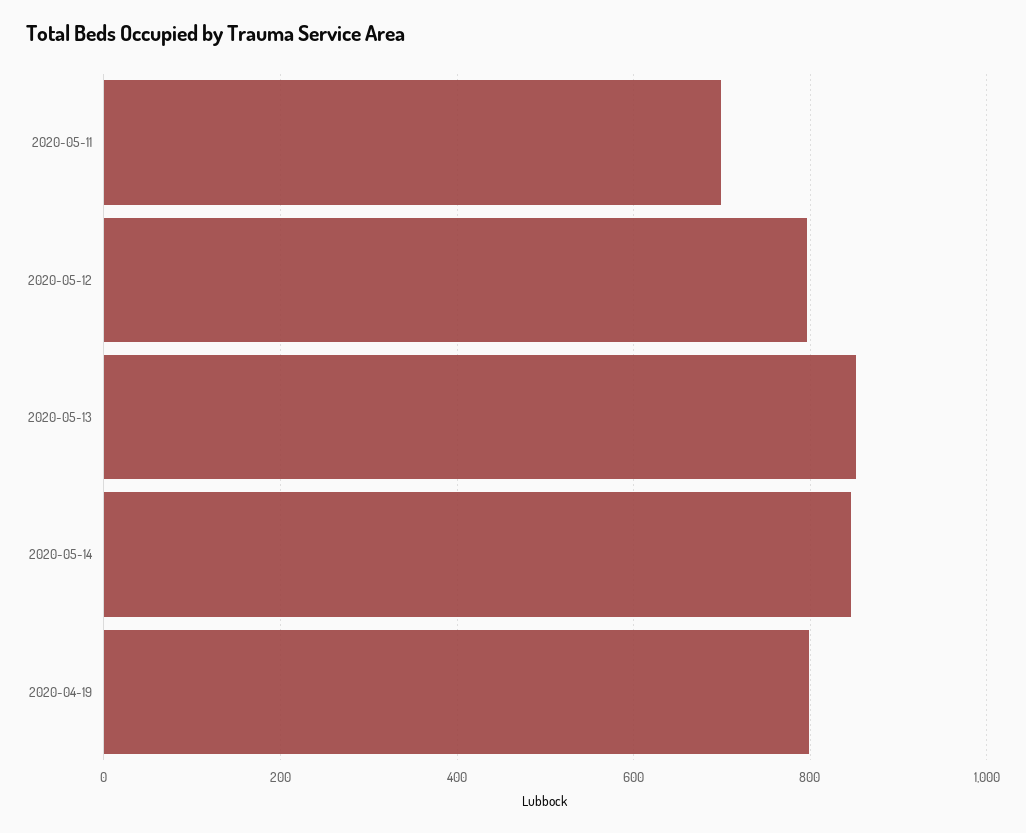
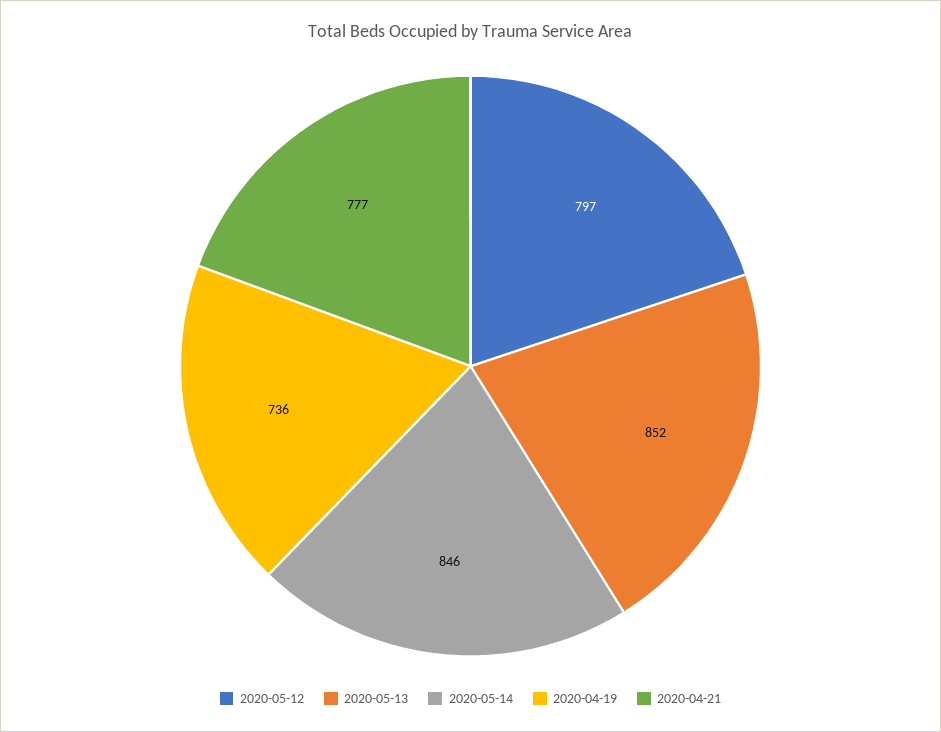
2020-05-11: 700 -> none
2020-04-19: 800 -> 736
2020-04-21: none -> 777

